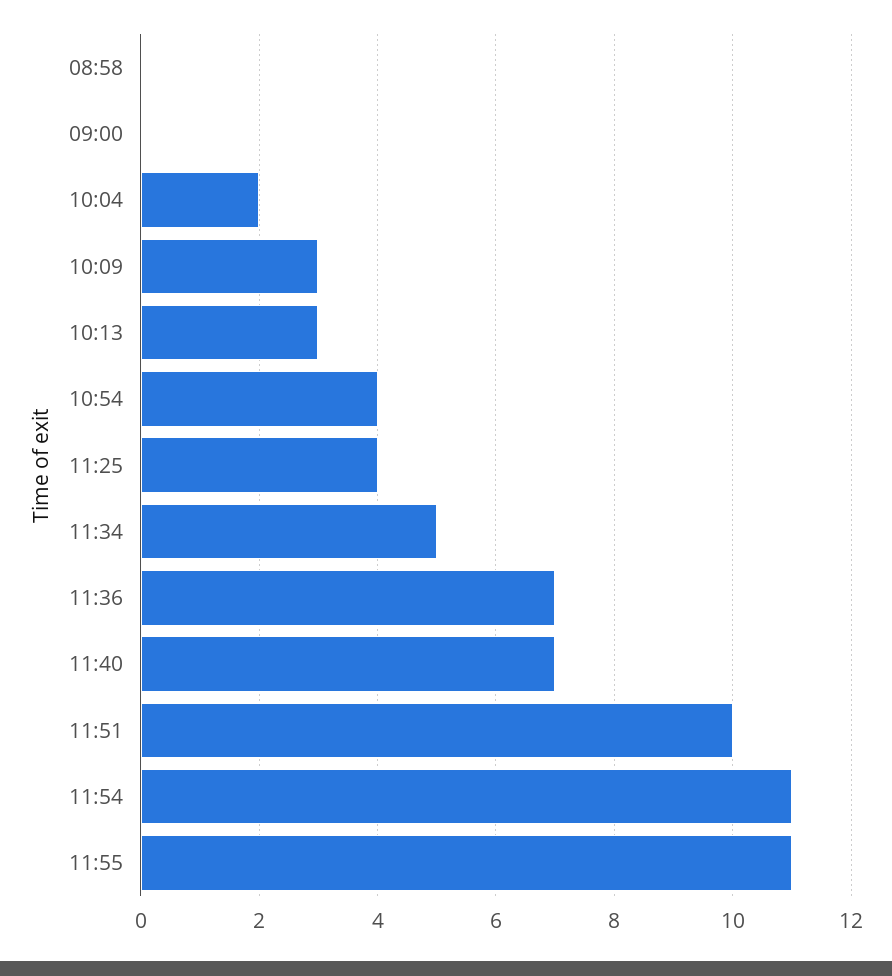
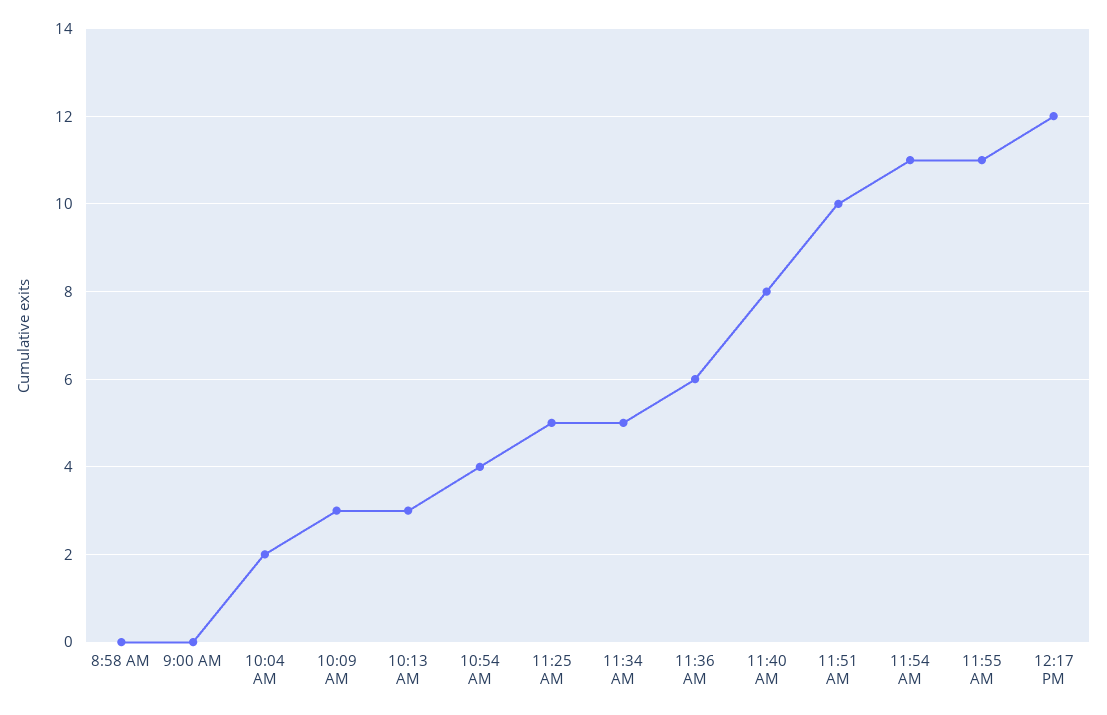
11:25: 4 -> 5
11:36: 7 -> 6
11:40: 7 -> 8
12:17 PM: none -> 12

